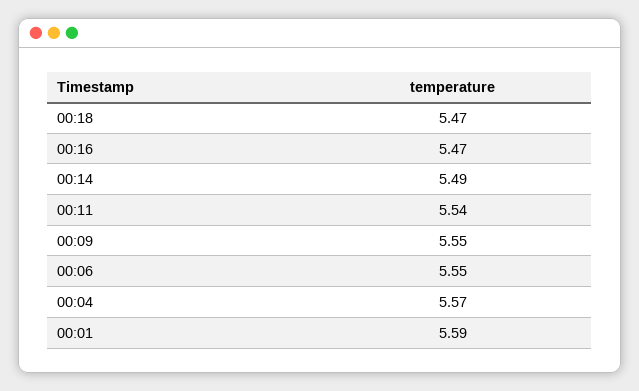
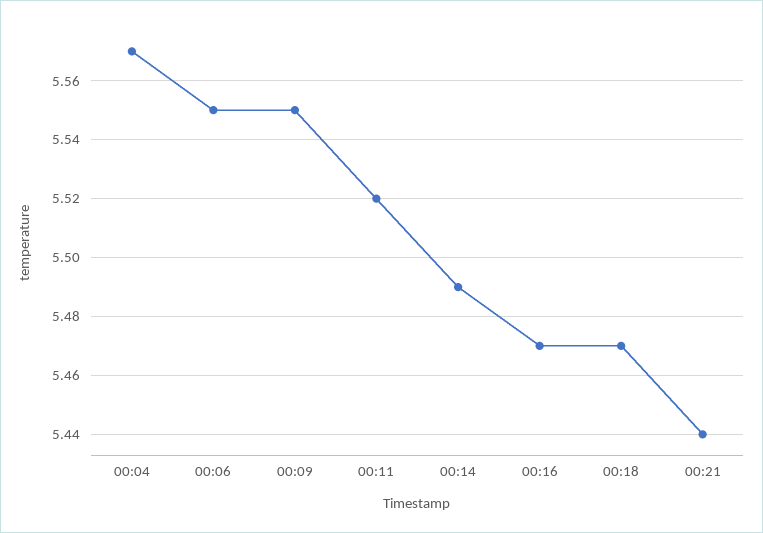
00:11: 5.54 -> 5.52
00:01: 5.59 -> none
00:21: none -> 5.44

